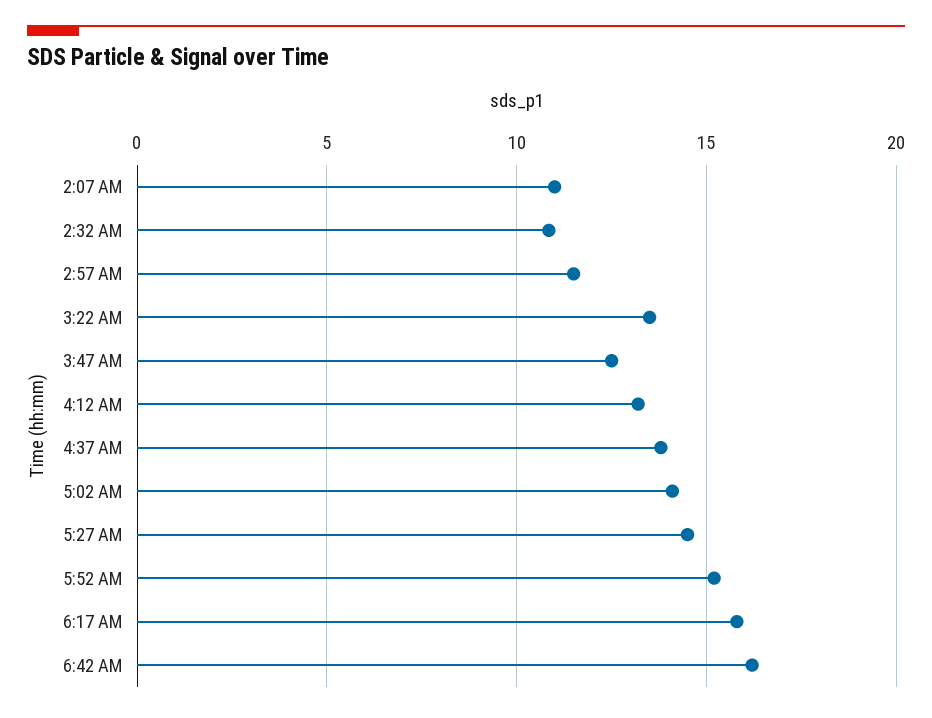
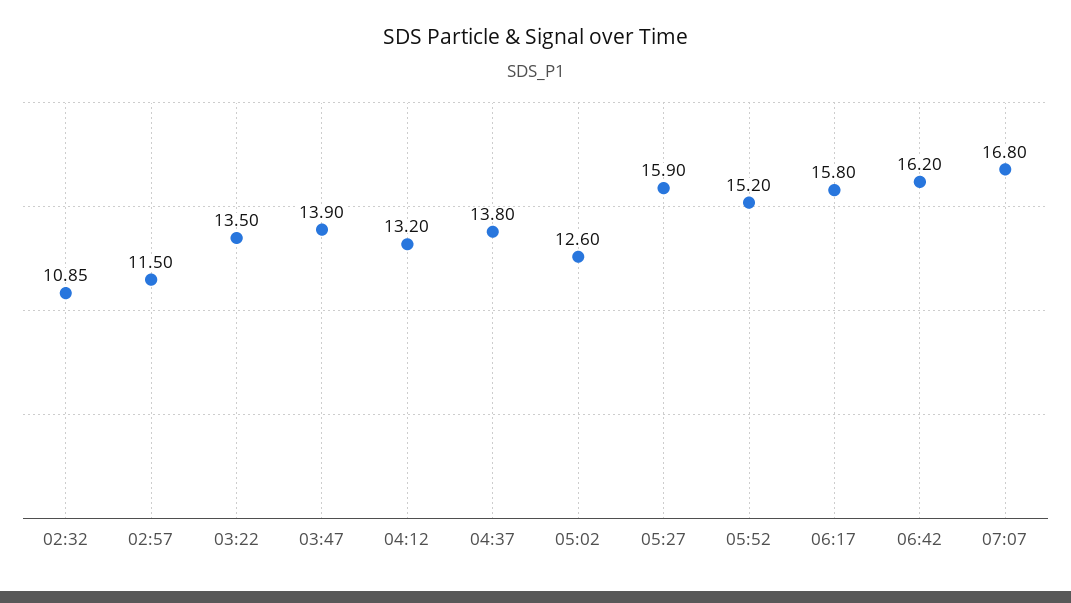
2:07 AM: 11 -> none
3:47 AM: 12.5 -> 13.9
5:02 AM: 14 -> 12.6
5:27 AM: 14.5 -> 15.9
07:07: none -> 16.8

